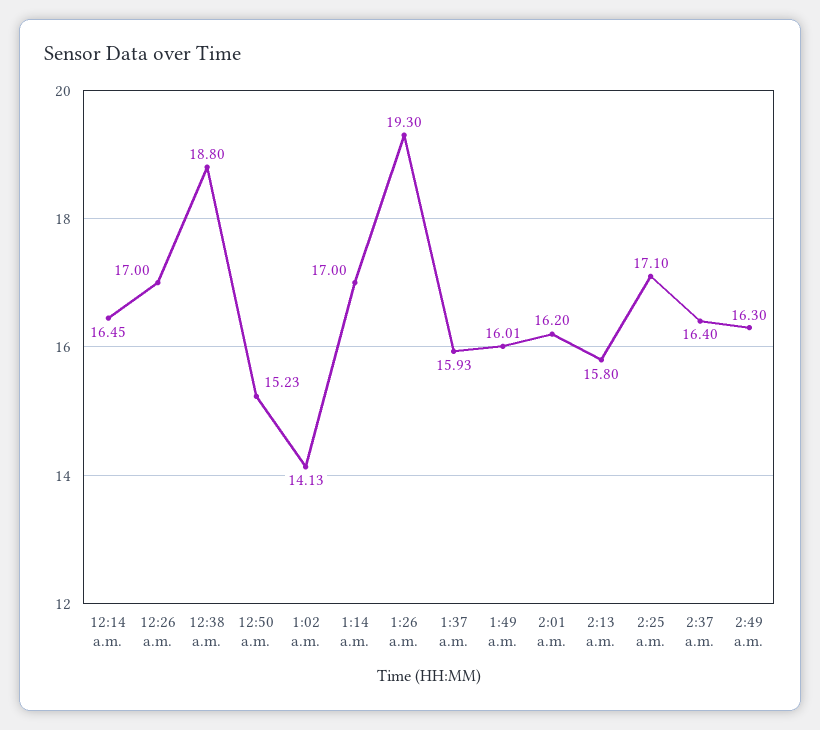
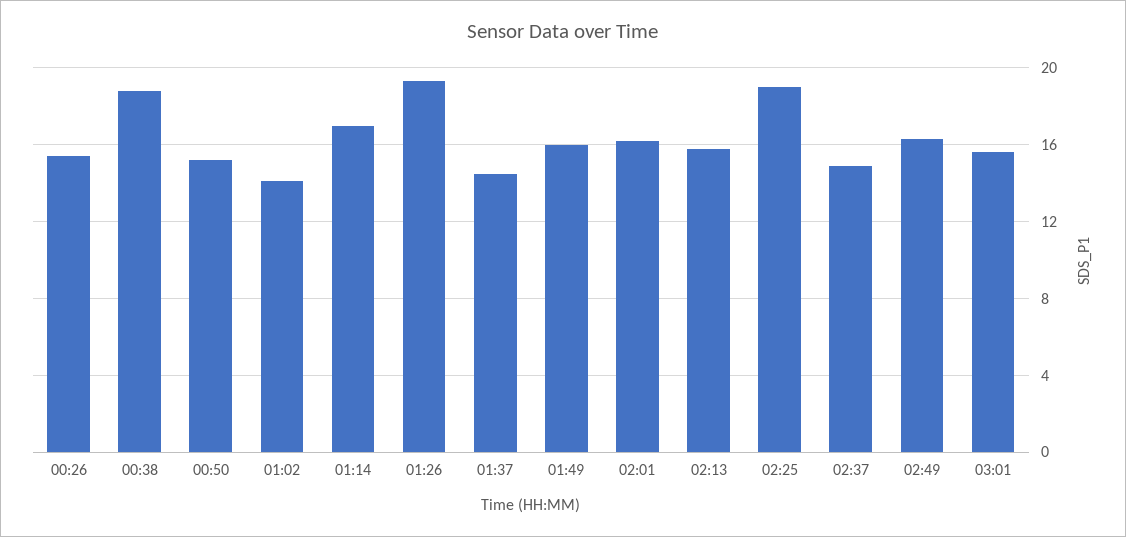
12:14 a.m.: 16.45 -> none
12:26 a.m.: 17 -> 15.5
1:37 a.m.: 15.93 -> 14.5
2:25 a.m.: 17.1 -> 19
2:37 a.m.: 16.4 -> 15
03:01: none -> 15.5

